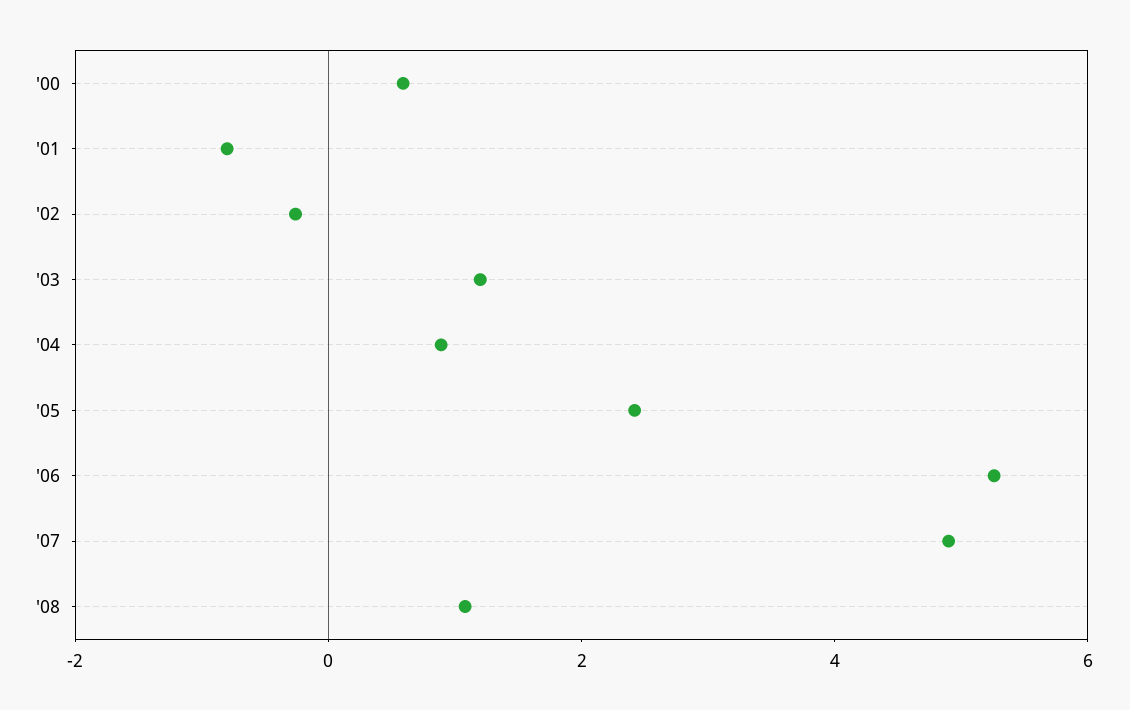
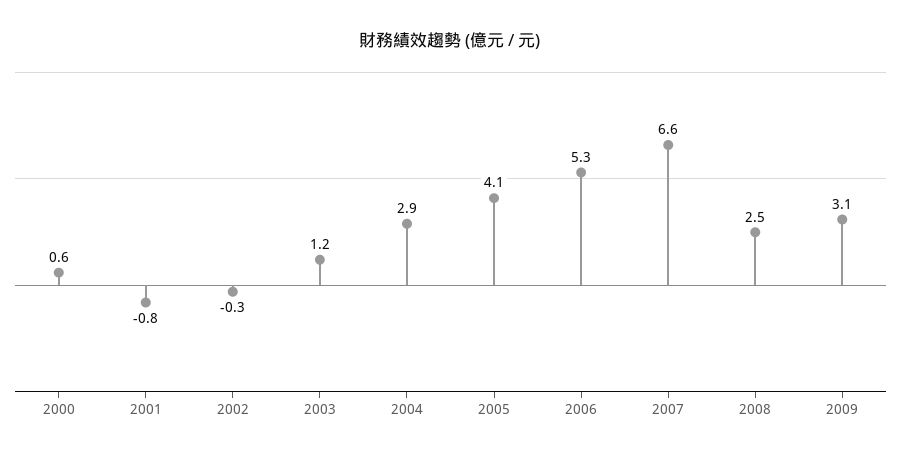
'04: 1 -> 2.9
'05: 2.5 -> 4.1
'07: 5 -> 6.6
'08: 1 -> 2.5
2009: none -> 3.1

